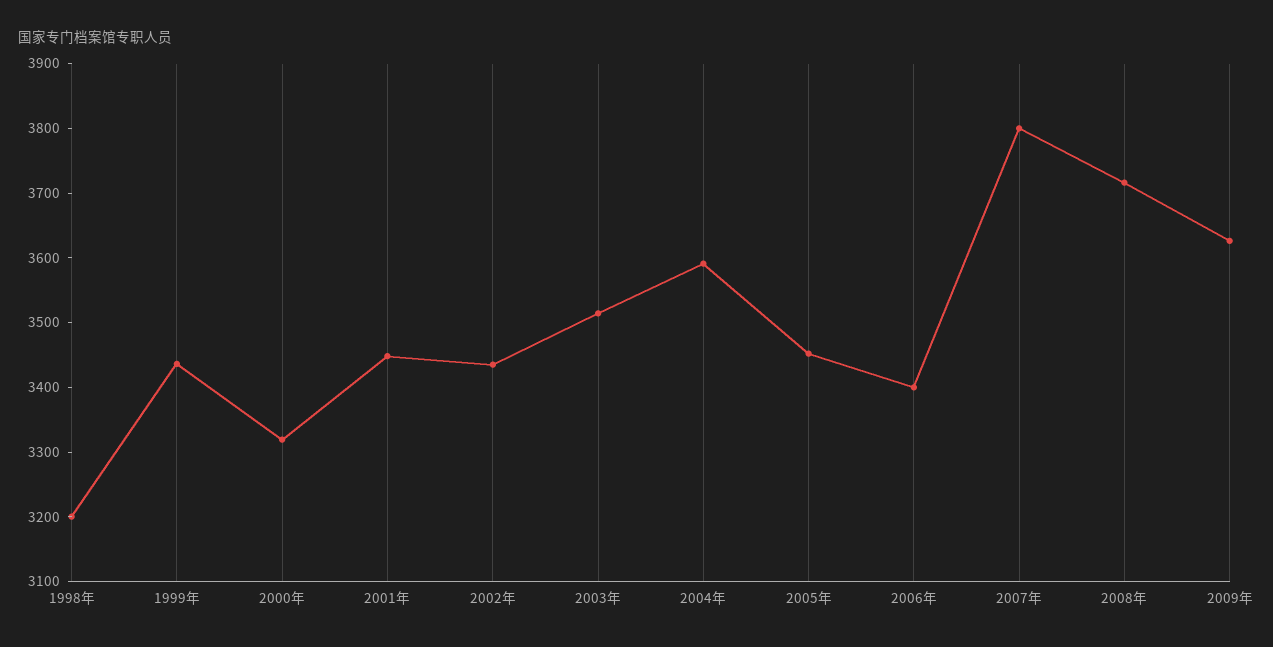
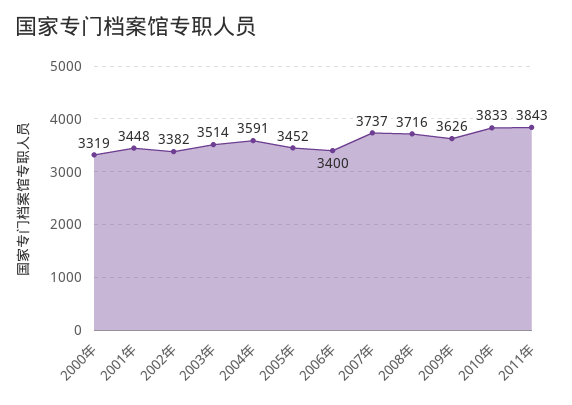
1998年: 3200 -> none
1999年: 3440 -> none
2002年: 3440 -> 3382
2007年: 3800 -> 3737
2010年: none -> 3833
2011年: none -> 3843

